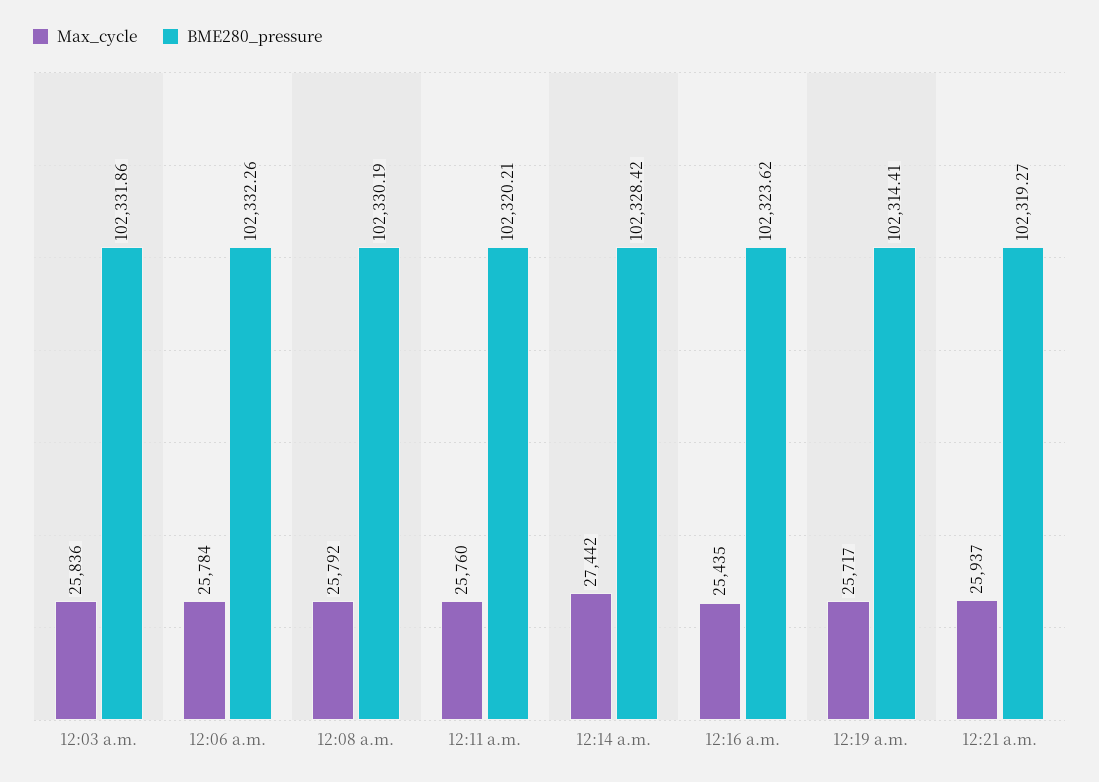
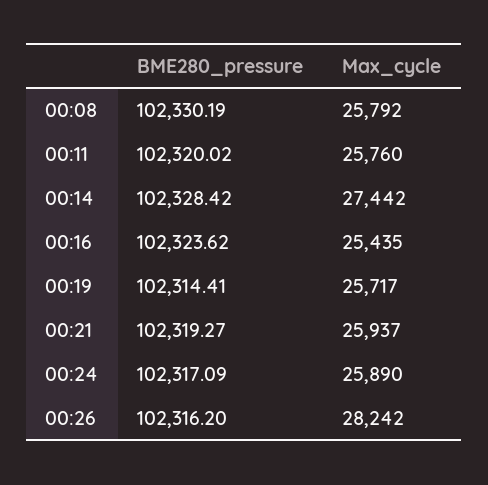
Max_cycle, 12:03 a.m.: 25836 -> none
BME280_pressure, 12:03 a.m.: 102331.86 -> none
Max_cycle, 12:06 a.m.: 25784 -> none
BME280_pressure, 12:06 a.m.: 102332.26 -> none
BME280_pressure, 12:11 a.m.: 102320.21 -> 102320.02
BME280_pressure, 00:24: none -> 102317.09
Max_cycle, 00:24: none -> 25890
BME280_pressure, 00:26: none -> 102316.2
Max_cycle, 00:26: none -> 28242

